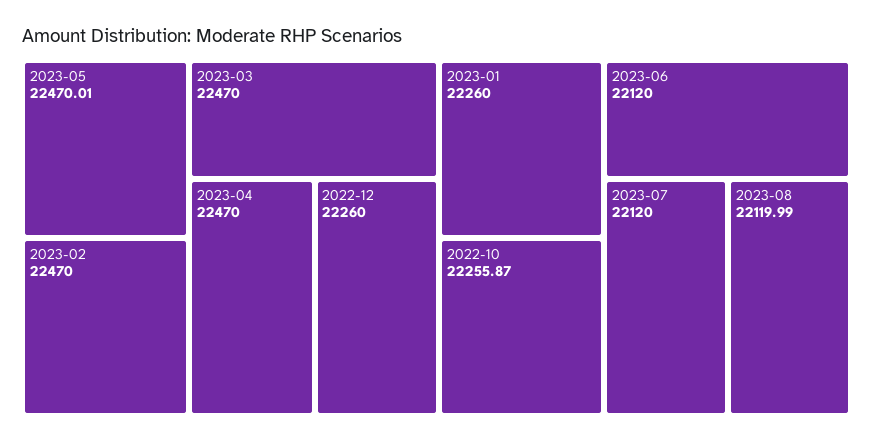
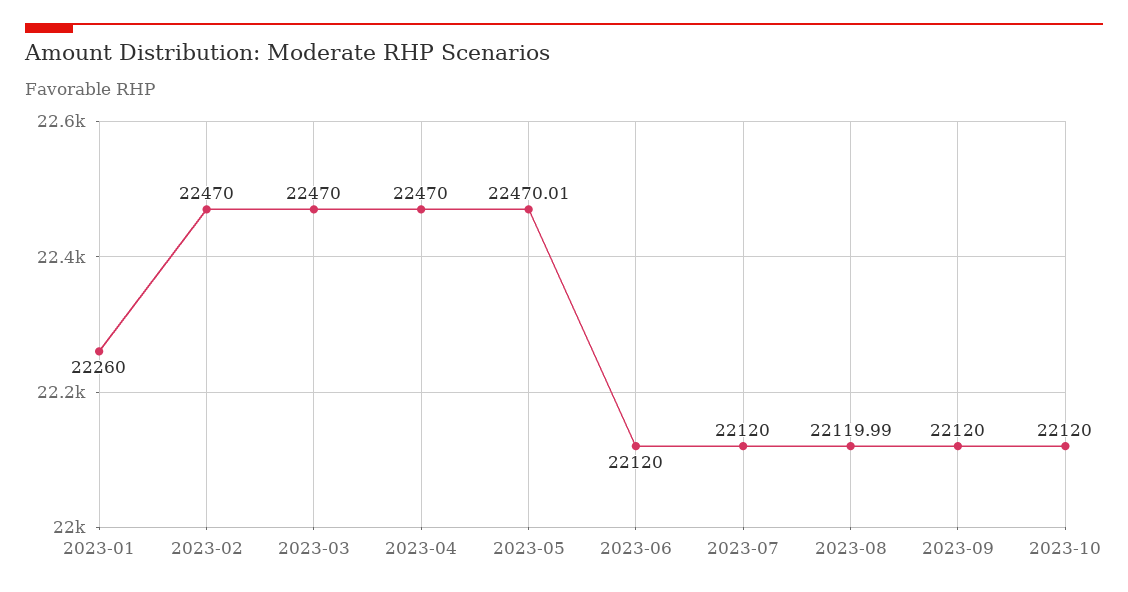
2022-12: 22260 -> none
2022-10: 22255.87 -> none
2023-09: none -> 22120
2023-10: none -> 22120

